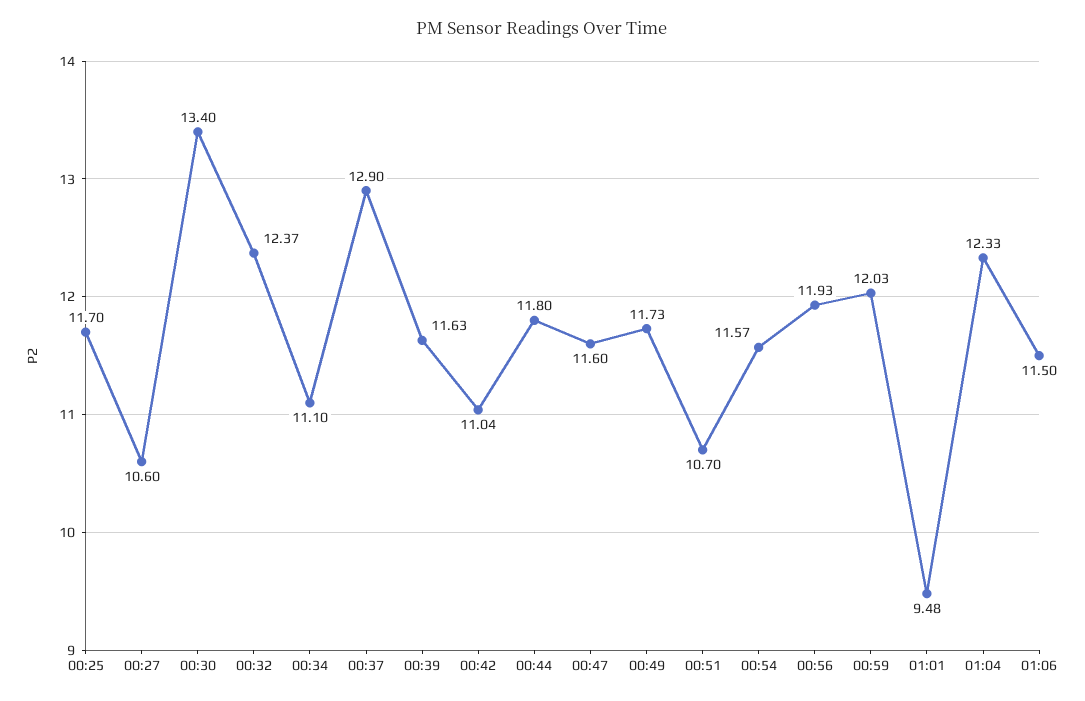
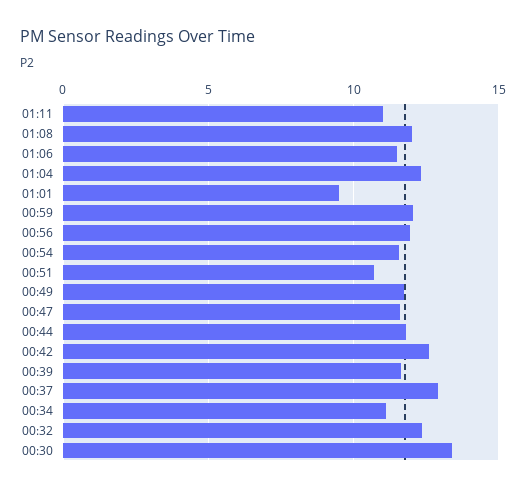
00:25: 11.7 -> none
00:27: 10.6 -> none
00:42: 11.04 -> 12.5
01:11: none -> 11
01:08: none -> 12

